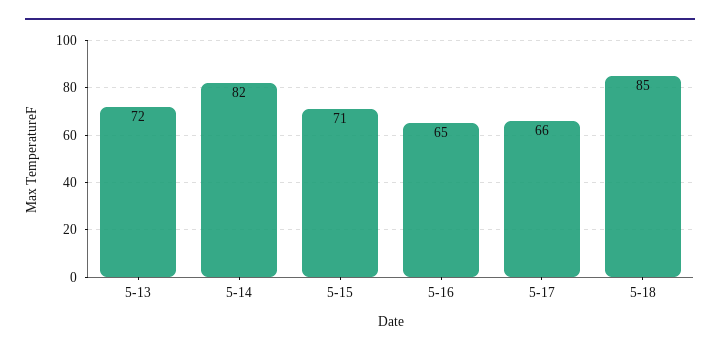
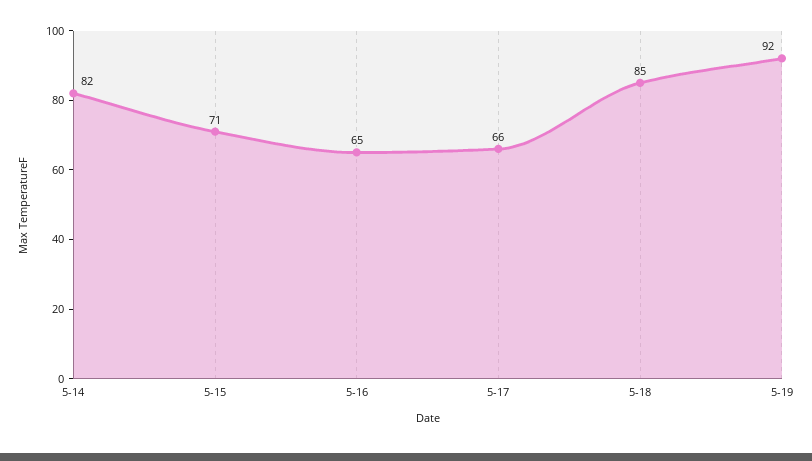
5-13: 72 -> none
5-19: none -> 92

